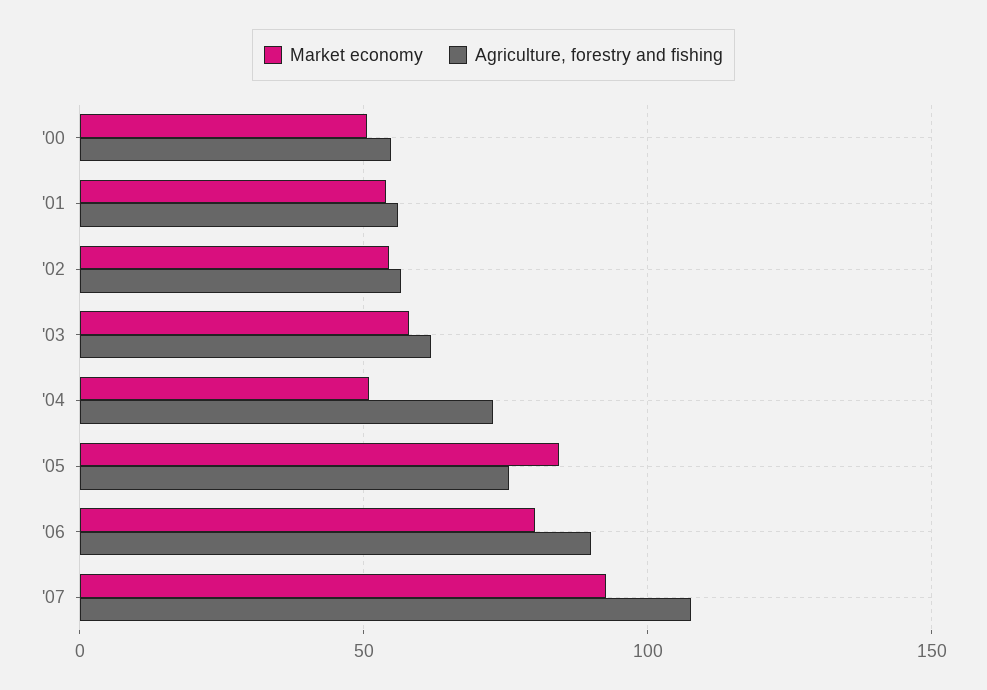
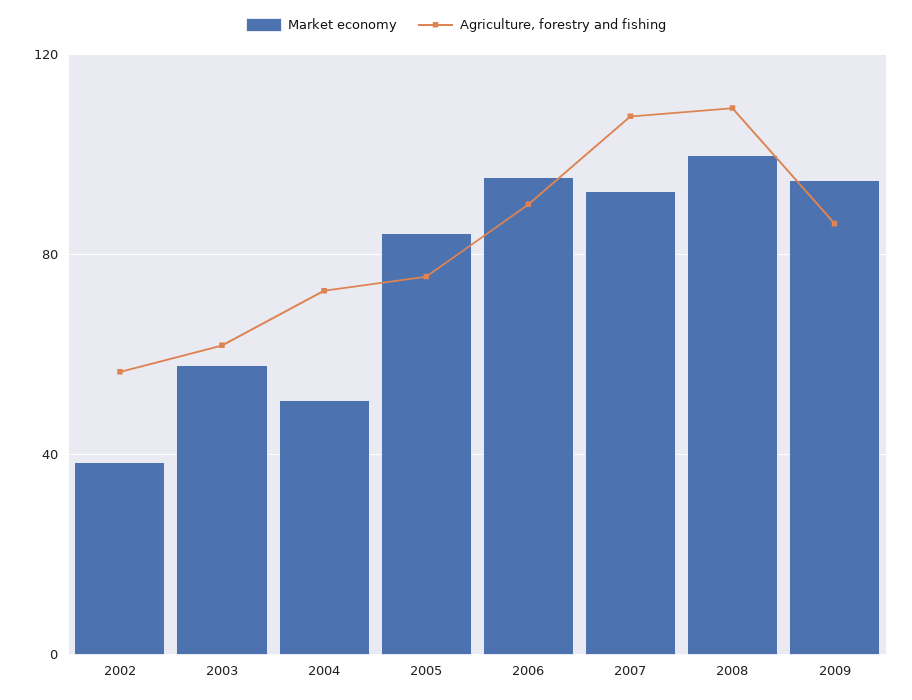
Market economy, '00: 50 -> none
Agriculture, forestry and fishing, '00: 55 -> none
Market economy, '01: 55 -> none
Agriculture, forestry and fishing, '01: 55 -> none
Market economy, '02: 55 -> 40
Market economy, '06: 80 -> 95
Market economy, 2008: none -> 100
Agriculture, forestry and fishing, 2008: none -> 110
Market economy, 2009: none -> 95
Agriculture, forestry and fishing, 2009: none -> 85

